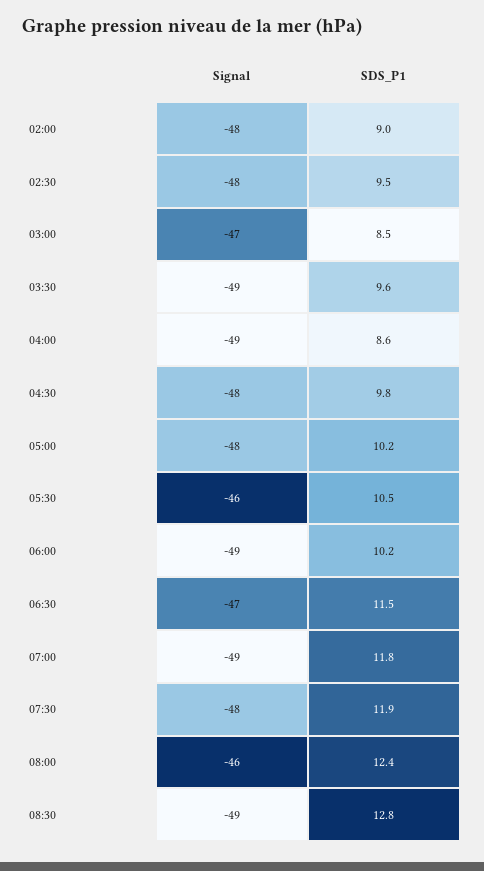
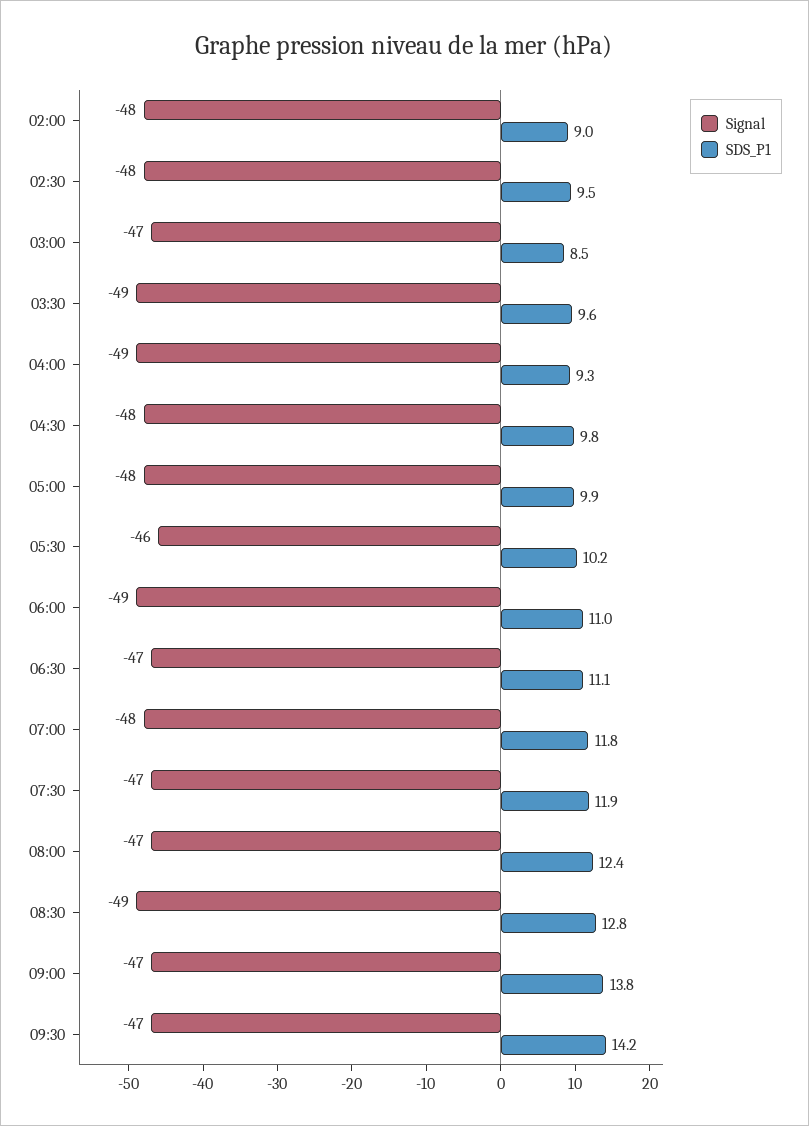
SDS_P1, 04:00: 8.6 -> 9.3
SDS_P1, 05:00: 10.2 -> 9.9
SDS_P1, 05:30: 10.5 -> 10.2
SDS_P1, 06:00: 10.2 -> 11
SDS_P1, 06:30: 11.5 -> 11.1
Signal, 07:00: -49 -> -48
Signal, 07:30: -48 -> -47
Signal, 08:00: -46 -> -47
Signal, 09:00: none -> -47
SDS_P1, 09:00: none -> 13.8
Signal, 09:30: none -> -47
SDS_P1, 09:30: none -> 14.2

